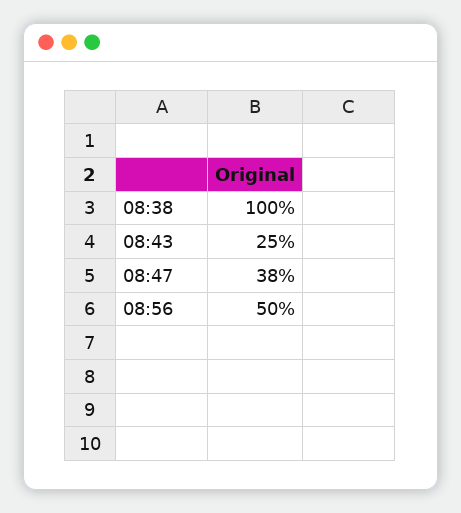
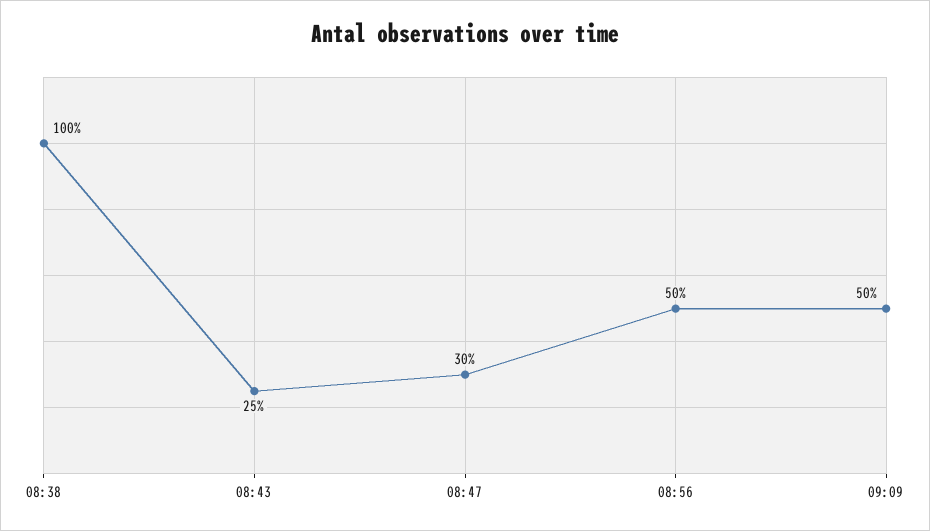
08:47: 38 -> 30
09:09: none -> 50

